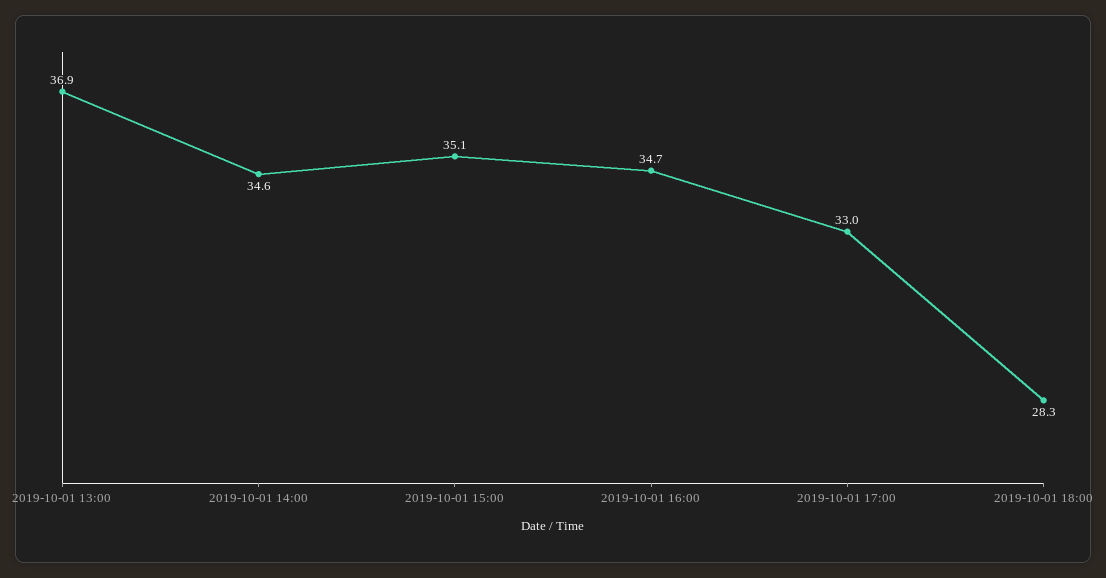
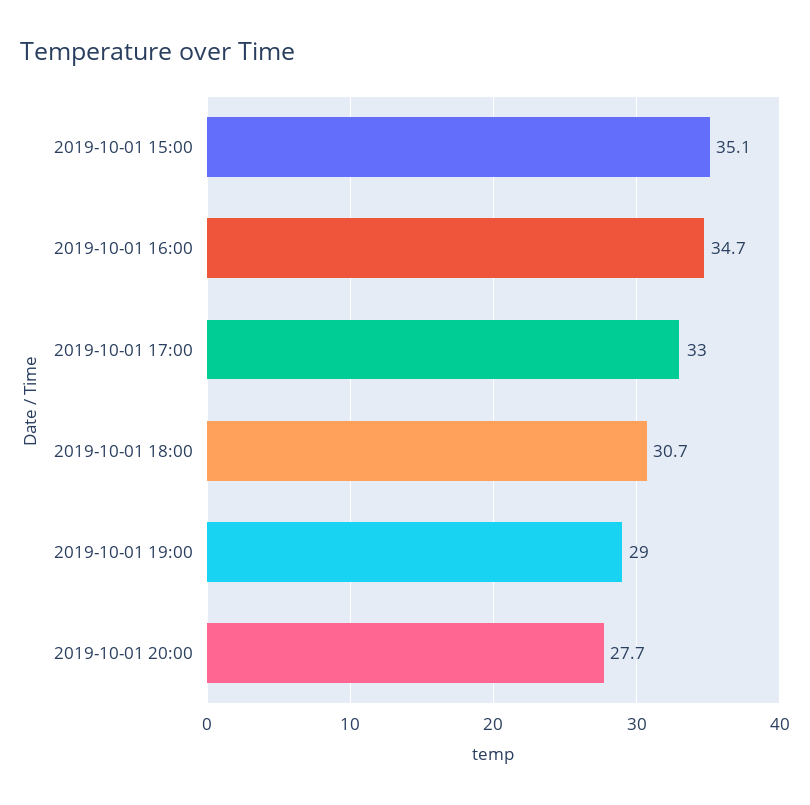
2019-10-01 13:00: 36.9 -> none
2019-10-01 14:00: 34.6 -> none
2019-10-01 18:00: 28.3 -> 30.7
2019-10-01 19:00: none -> 29
2019-10-01 20:00: none -> 27.7

